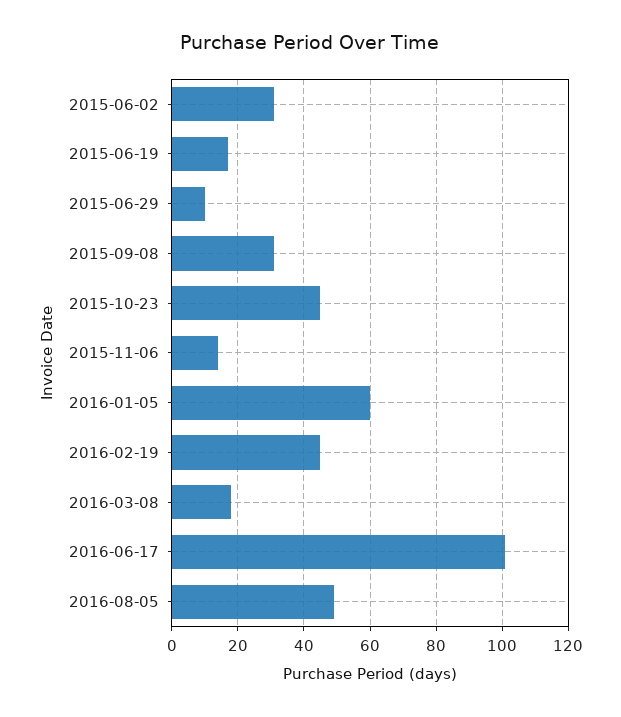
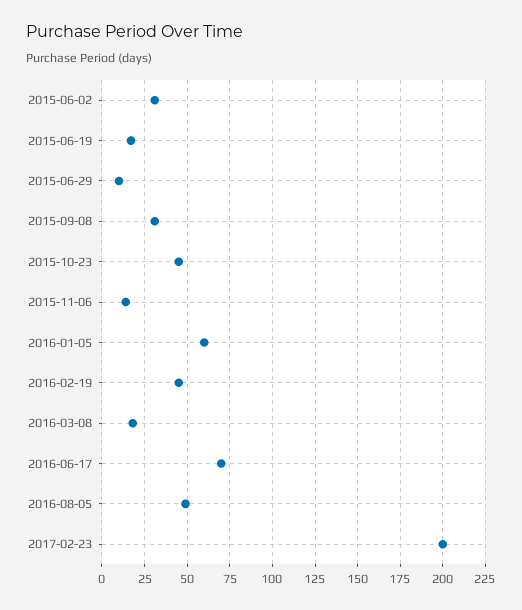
2016-06-17: 100 -> 70
2017-02-23: none -> 200

